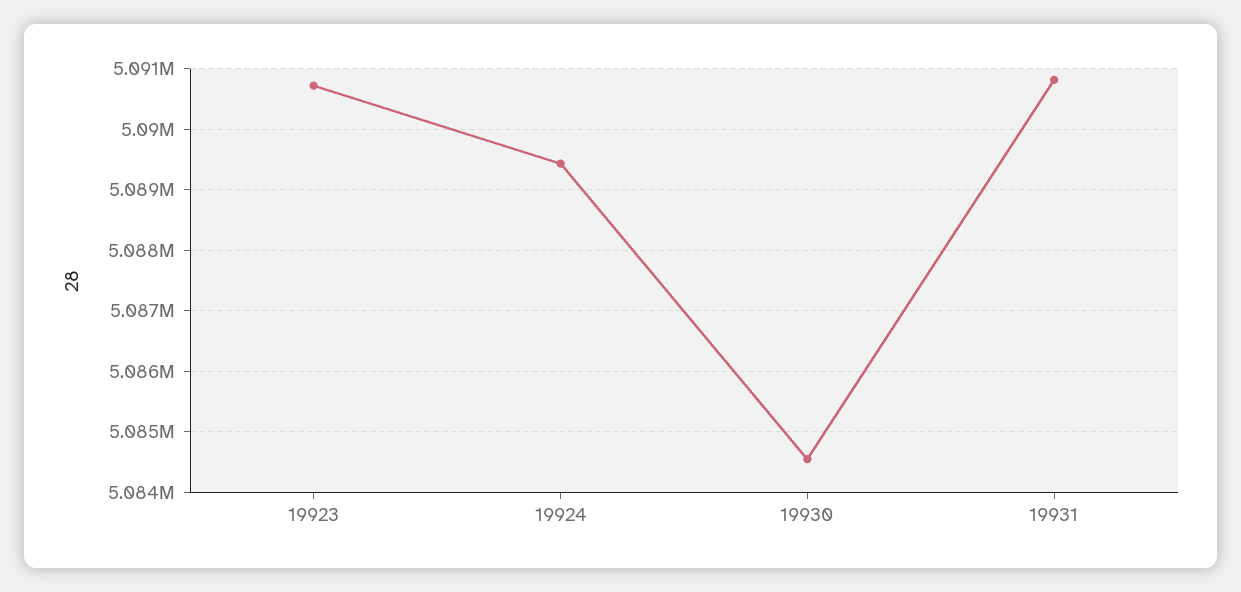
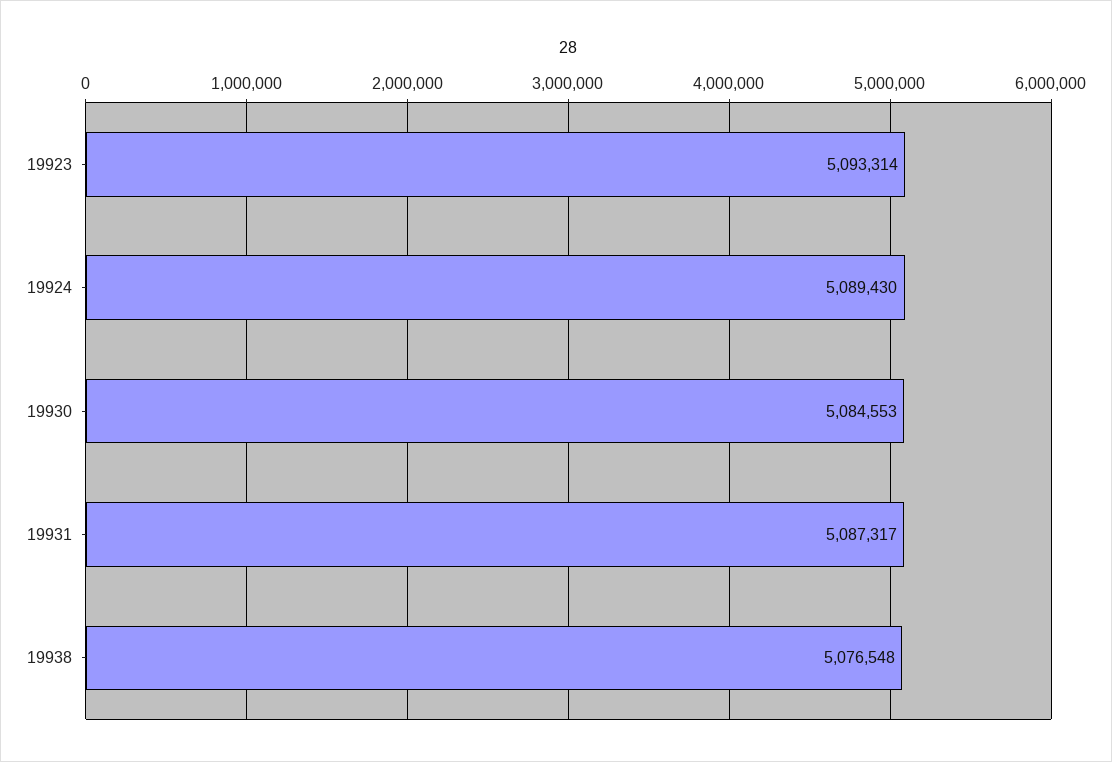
19923: 5090700 -> 5093314
19931: 5090800 -> 5087317
19938: none -> 5076548

